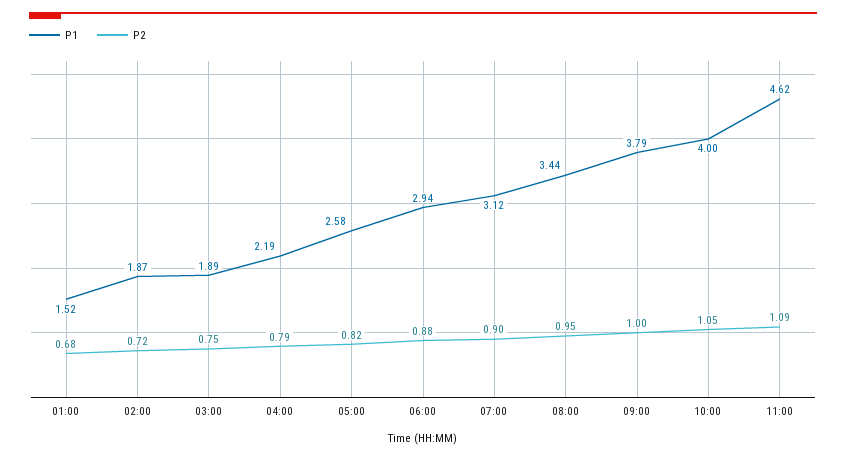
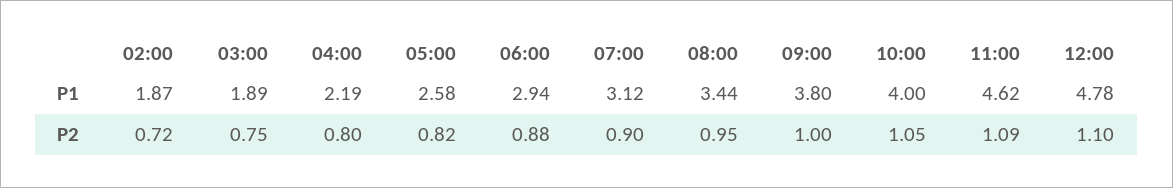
P1, 01:00: 1.52 -> none
P2, 01:00: 0.68 -> none
P2, 04:00: 0.79 -> 0.8
P1, 09:00: 3.79 -> 3.8
P1, 12:00: none -> 4.78
P2, 12:00: none -> 1.1

